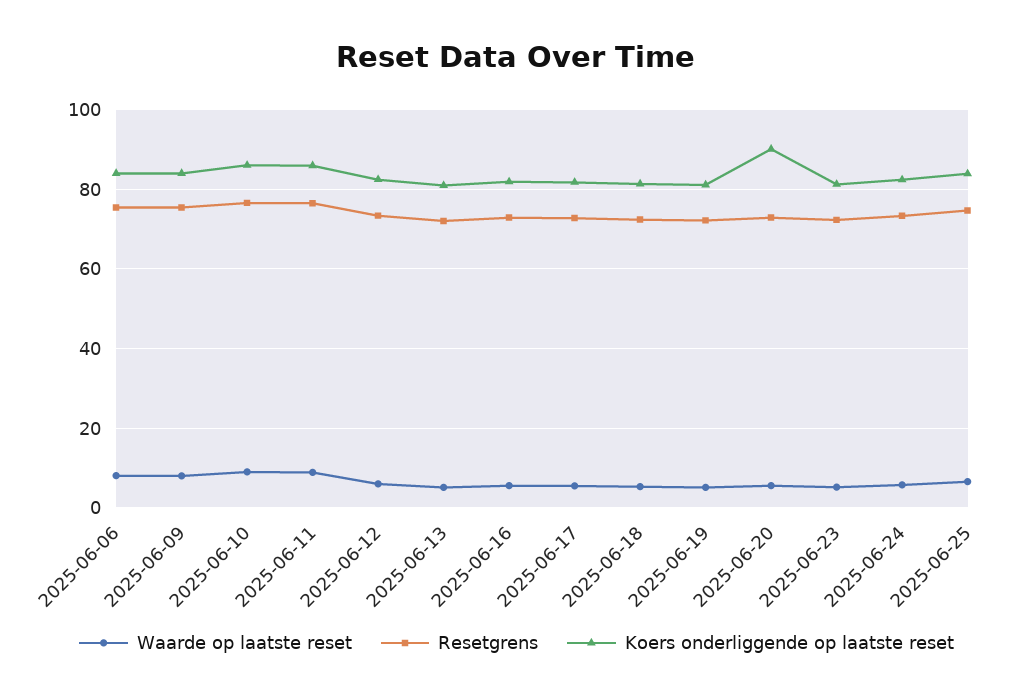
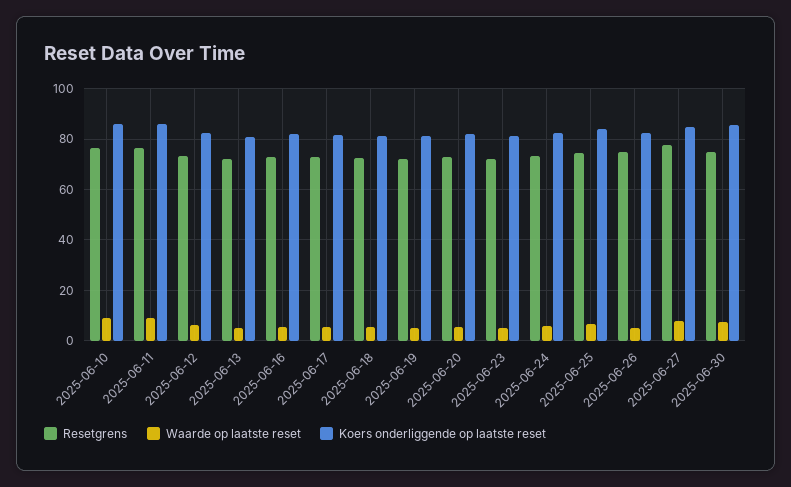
Waarde op laatste reset, 2025-06-06: 8 -> none
Resetgrens, 2025-06-06: 76 -> none
Koers onderliggende op laatste reset, 2025-06-06: 84 -> none
Waarde op laatste reset, 2025-06-09: 8 -> none
Resetgrens, 2025-06-09: 76 -> none
Koers onderliggende op laatste reset, 2025-06-09: 84 -> none
Koers onderliggende op laatste reset, 2025-06-20: 90 -> 82.5
Resetgrens, 2025-06-26: none -> 75
Waarde op laatste reset, 2025-06-26: none -> 5
Koers onderliggende op laatste reset, 2025-06-26: none -> 82.5
Resetgrens, 2025-06-27: none -> 77.5
Waarde op laatste reset, 2025-06-27: none -> 7.5
Koers onderliggende op laatste reset, 2025-06-27: none -> 85
Resetgrens, 2025-06-30: none -> 75
Waarde op laatste reset, 2025-06-30: none -> 7.5
Koers onderliggende op laatste reset, 2025-06-30: none -> 85

